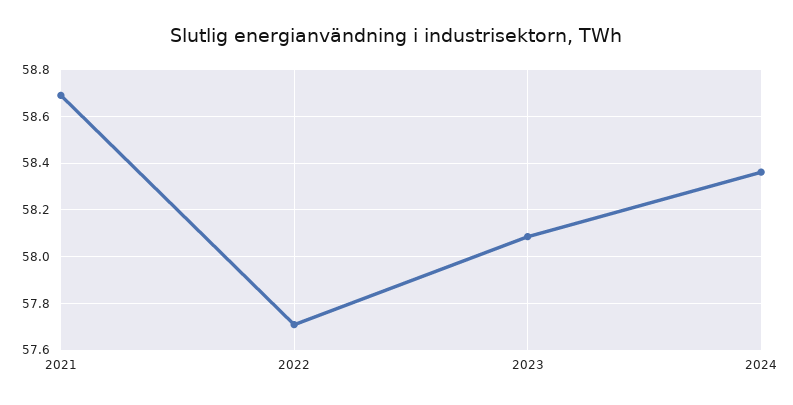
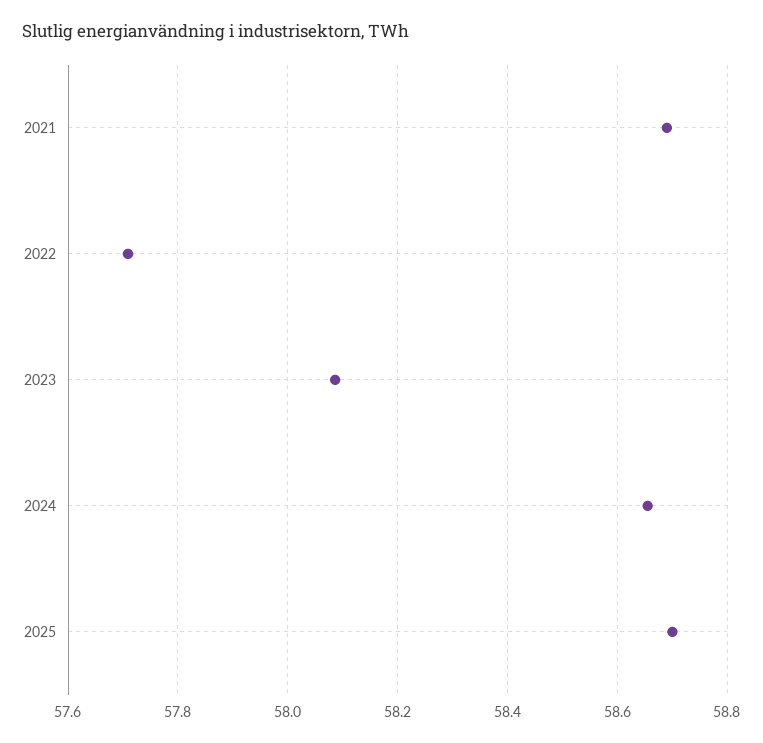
2024: 58.35 -> 58.66
2025: none -> 58.7

